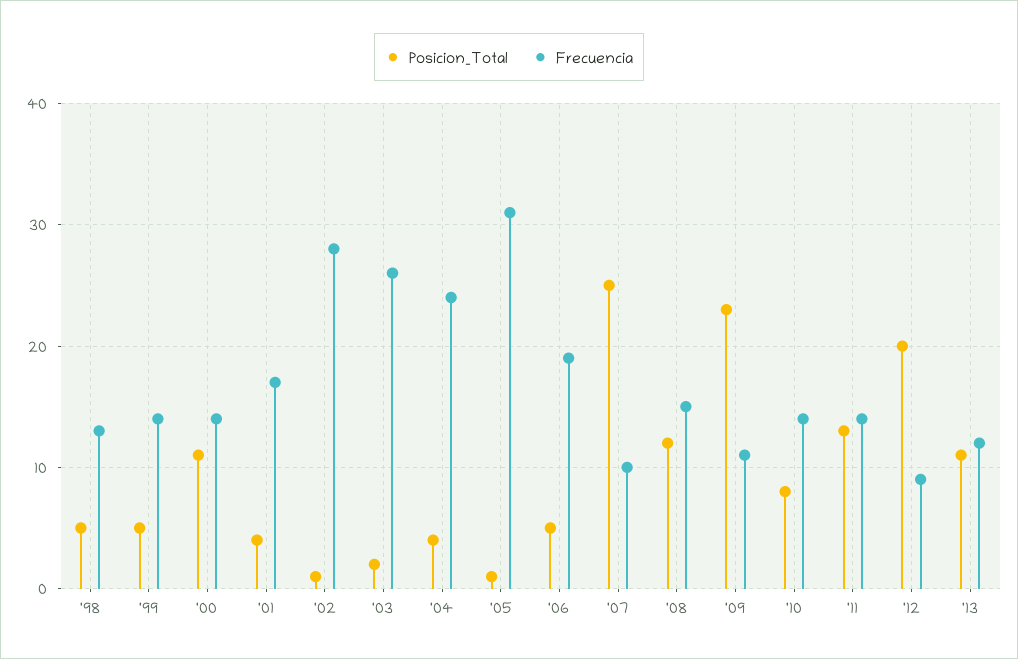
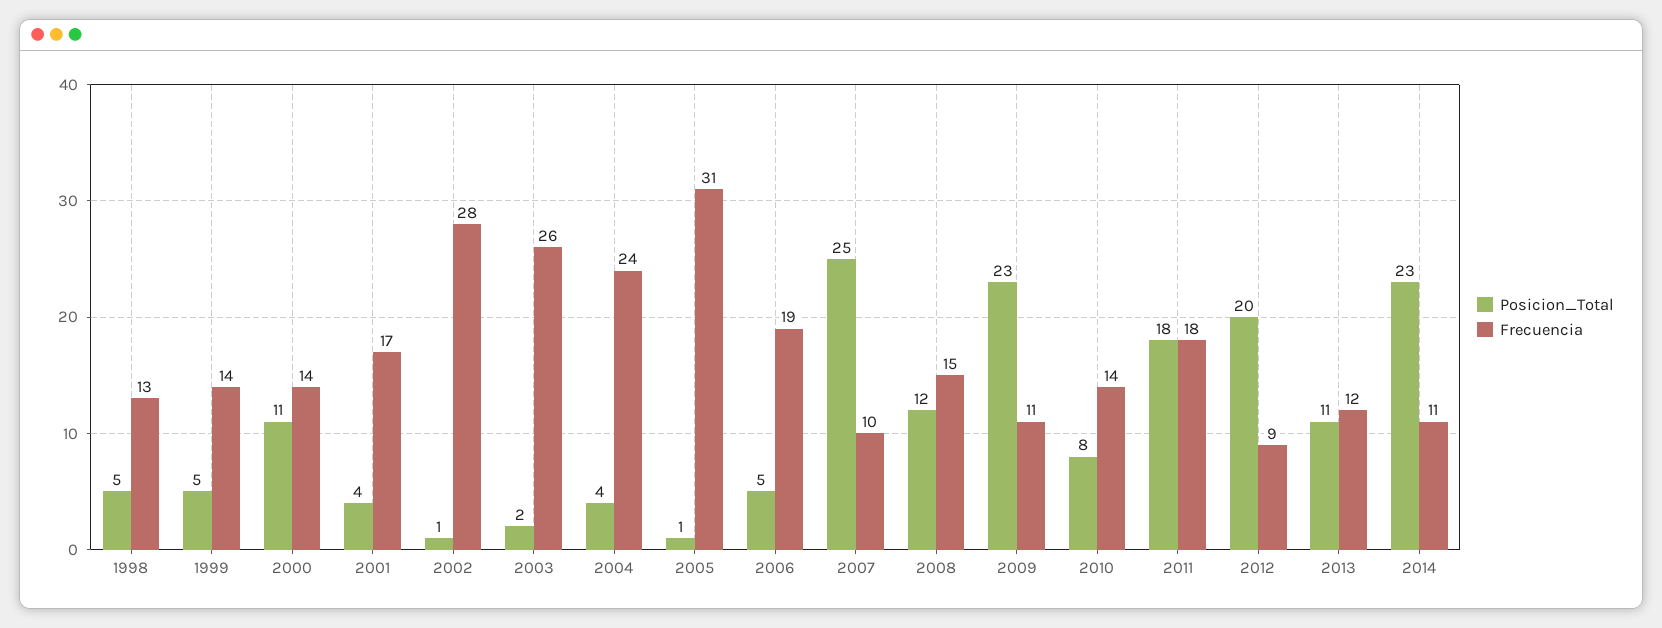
Posicion_Total, '11: 13 -> 18
Frecuencia, '11: 14 -> 18
Posicion_Total, 2014: none -> 23
Frecuencia, 2014: none -> 11

